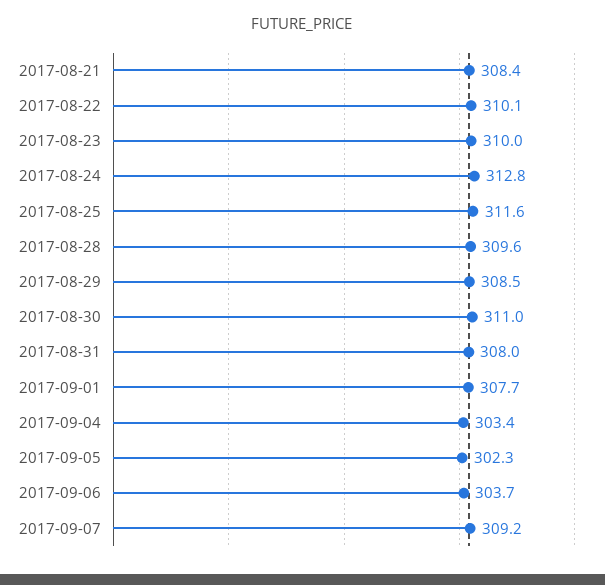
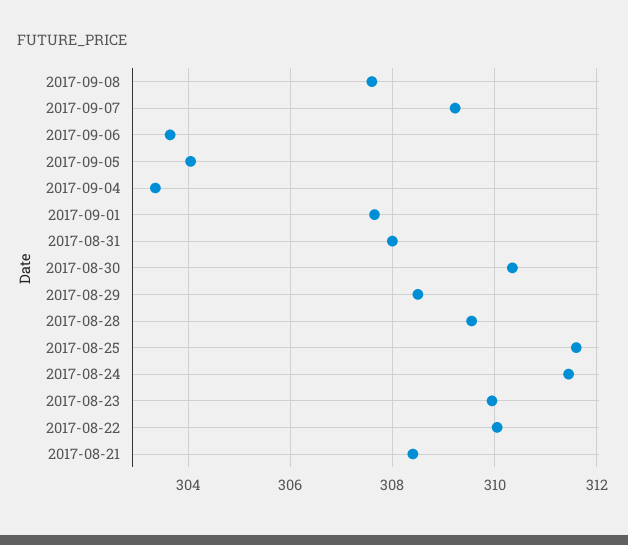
2017-08-24: 312.8 -> 311.4
2017-08-30: 311 -> 310.4
2017-09-05: 302.3 -> 304
2017-09-08: none -> 307.6

